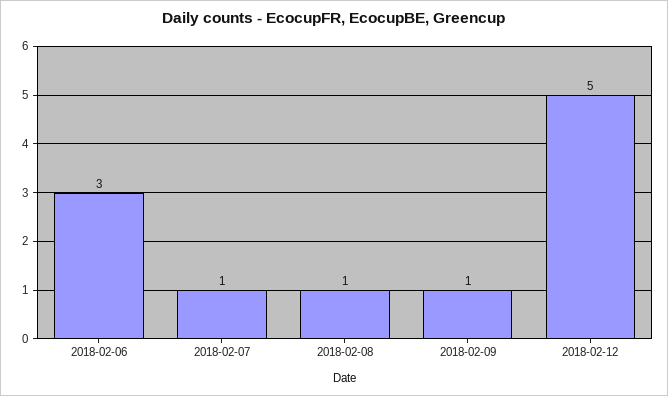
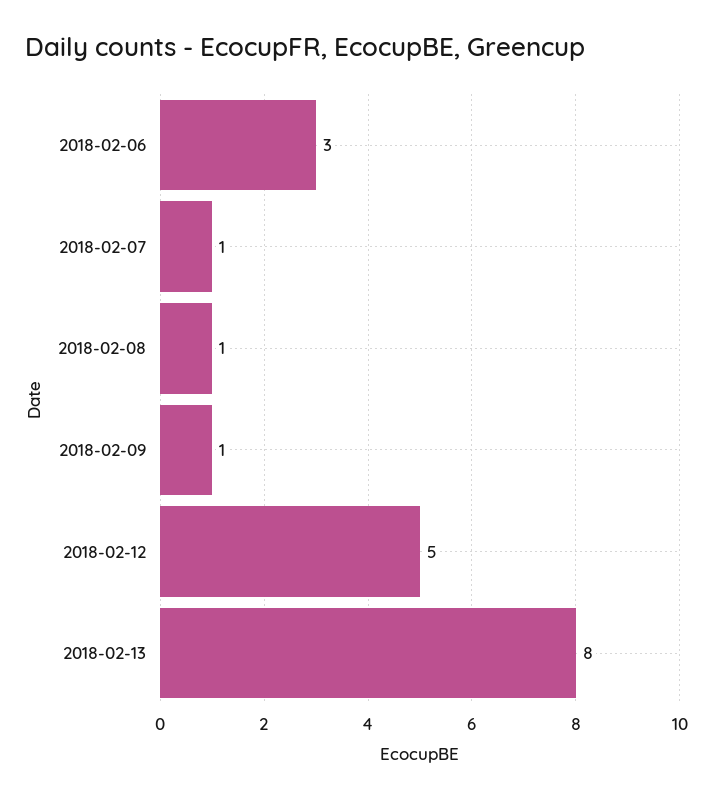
2018-02-13: none -> 8

